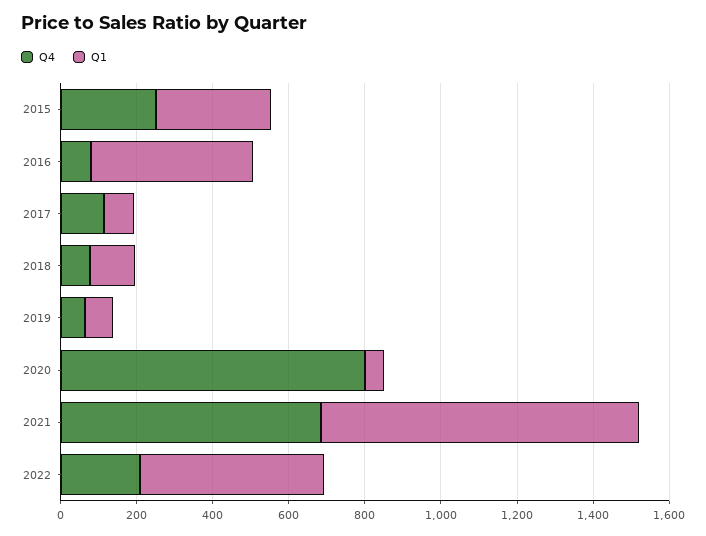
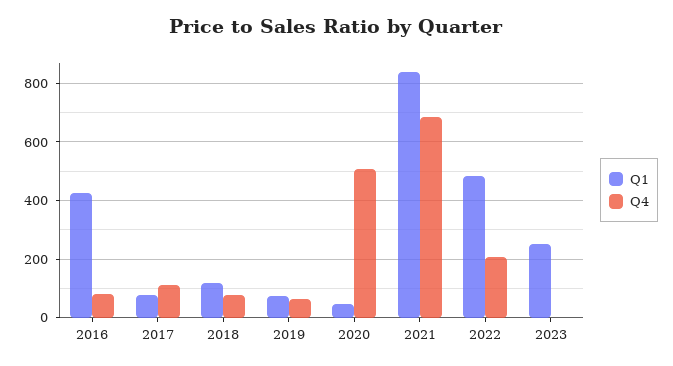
Q4, 2015: 250 -> none
Q1, 2015: 300 -> none
Q4, 2020: 800 -> 500
Q1, 2023: none -> 250
Q4, 2023: none -> 0

